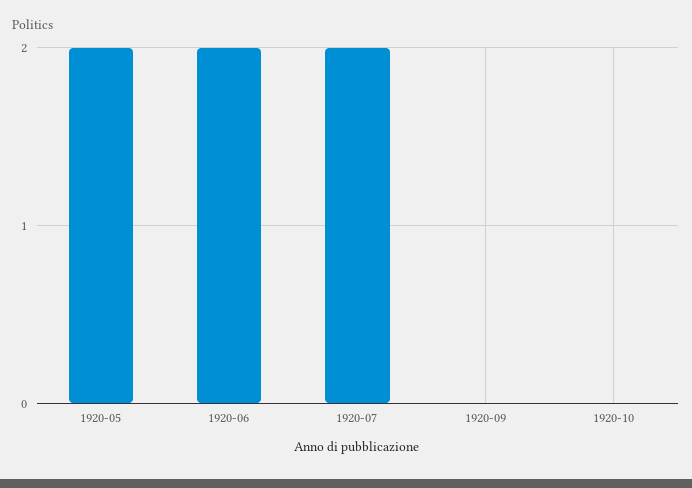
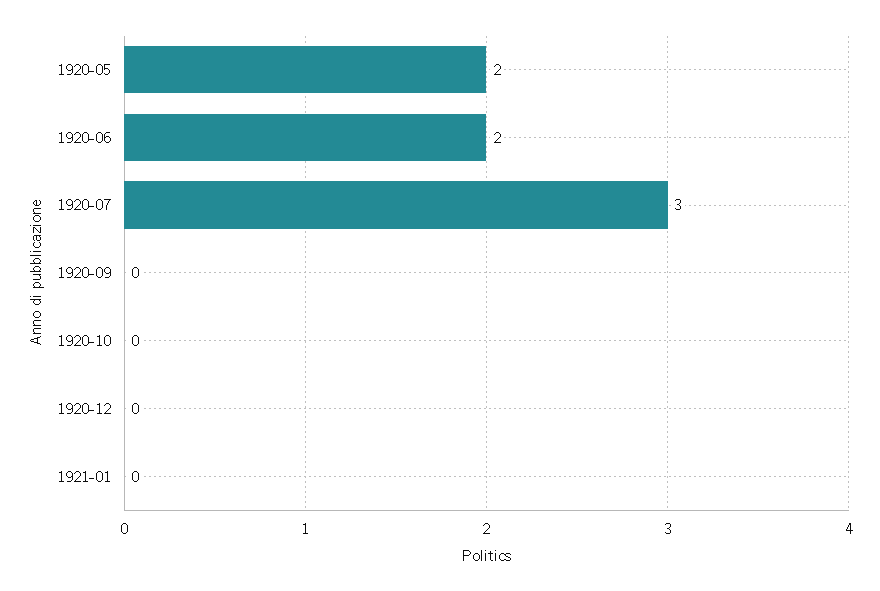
1920-07: 2 -> 3
1920-12: none -> 0
1921-01: none -> 0

